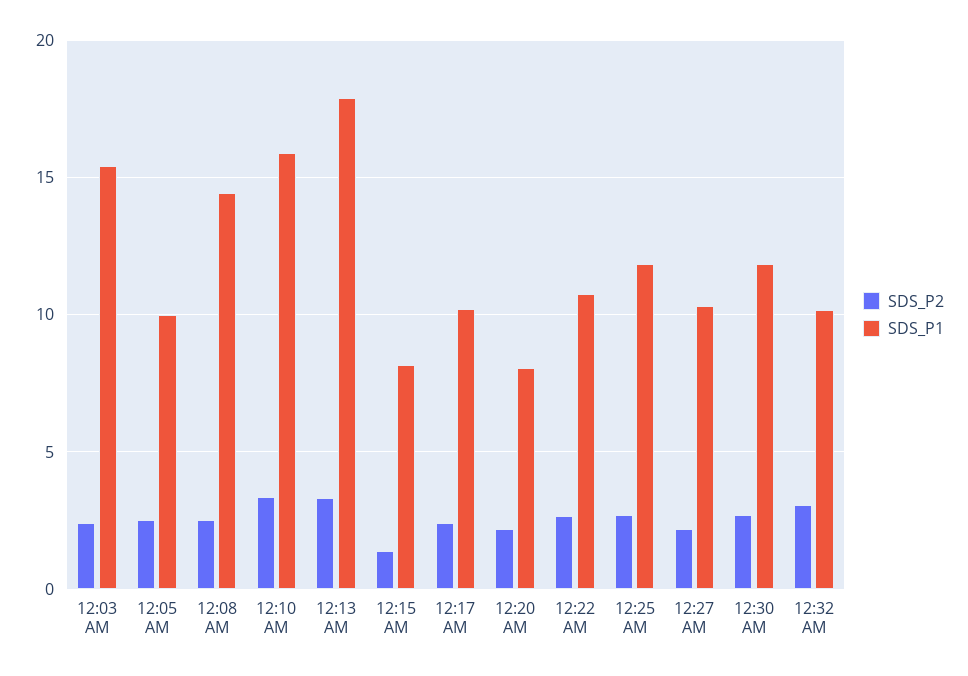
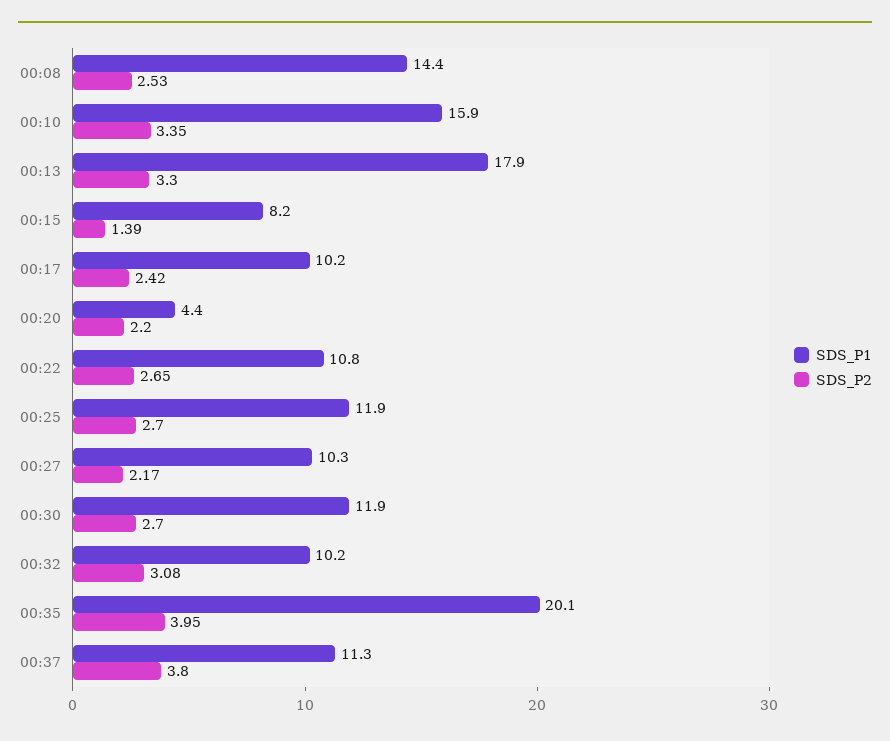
SDS_P2, 12:03 AM: 2.5 -> none
SDS_P1, 12:03 AM: 15.5 -> none
SDS_P2, 12:05 AM: 2.5 -> none
SDS_P1, 12:05 AM: 10 -> none
SDS_P1, 12:20 AM: 8 -> 4.4
SDS_P1, 00:35: none -> 20.1
SDS_P2, 00:35: none -> 3.95
SDS_P1, 00:37: none -> 11.3
SDS_P2, 00:37: none -> 3.8

